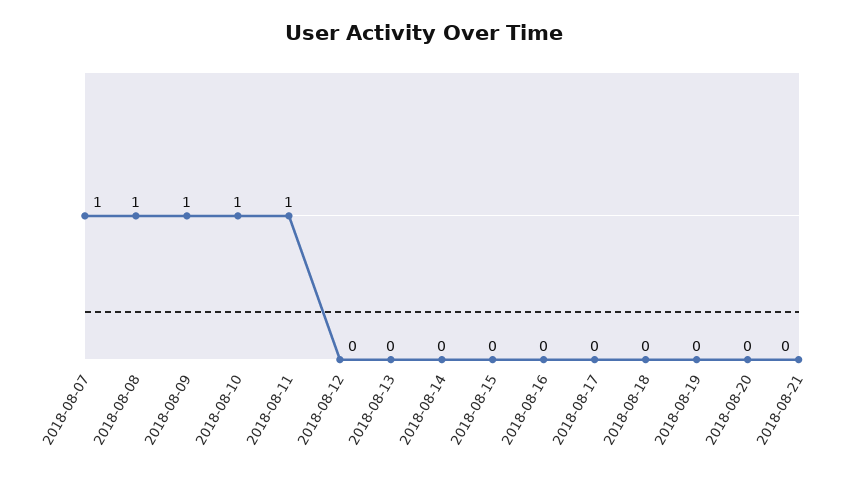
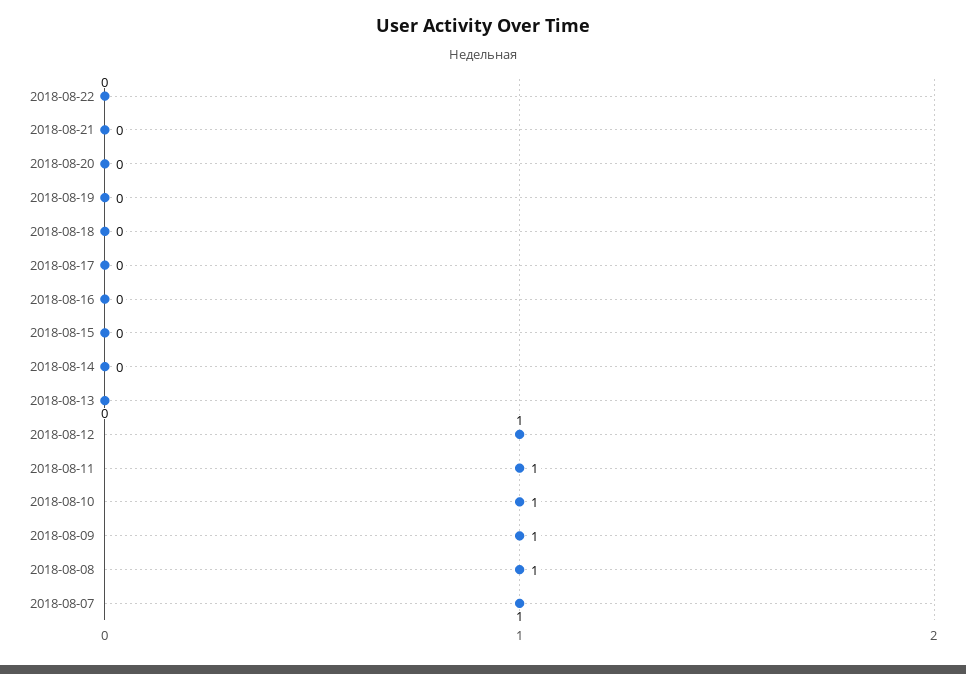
2018-08-12: 0 -> 1
2018-08-22: none -> 0

